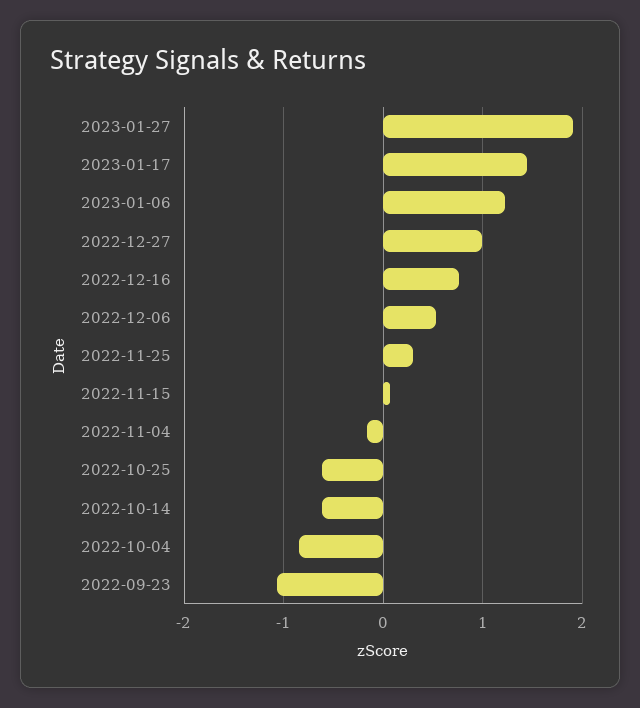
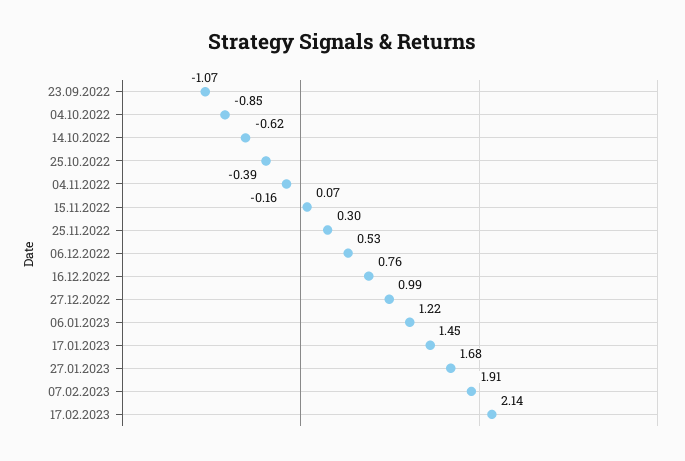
2023-01-27: 1.9 -> 1.68
2022-10-25: -0.6 -> -0.39
07.02.2023: none -> 1.91
17.02.2023: none -> 2.14

